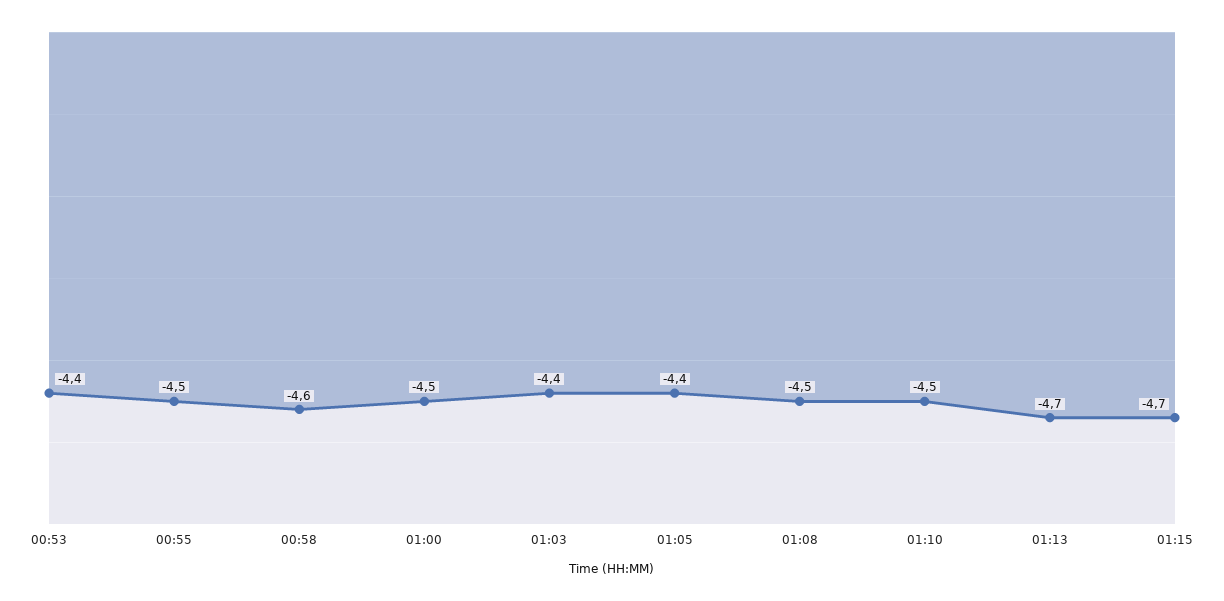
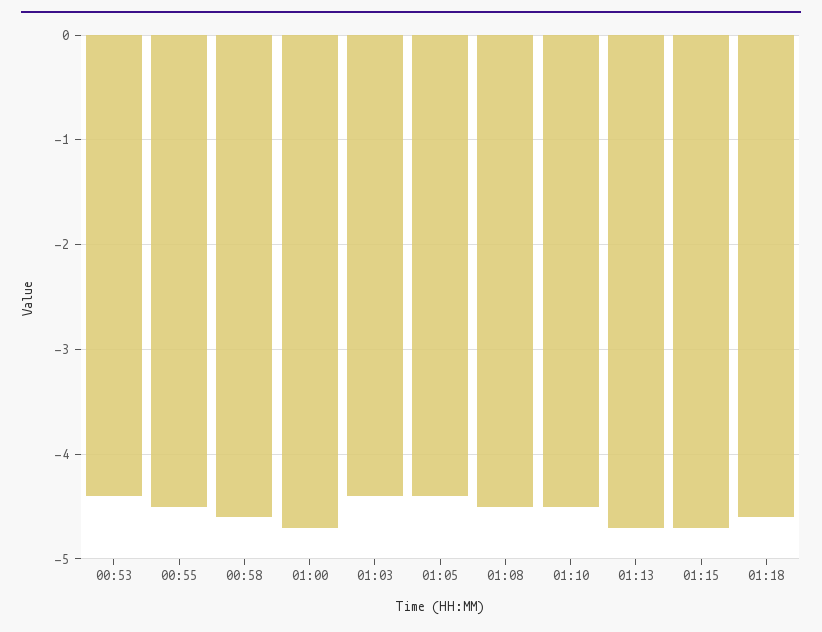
01:00: -4.5 -> -4.7
01:18: none -> -4.6

